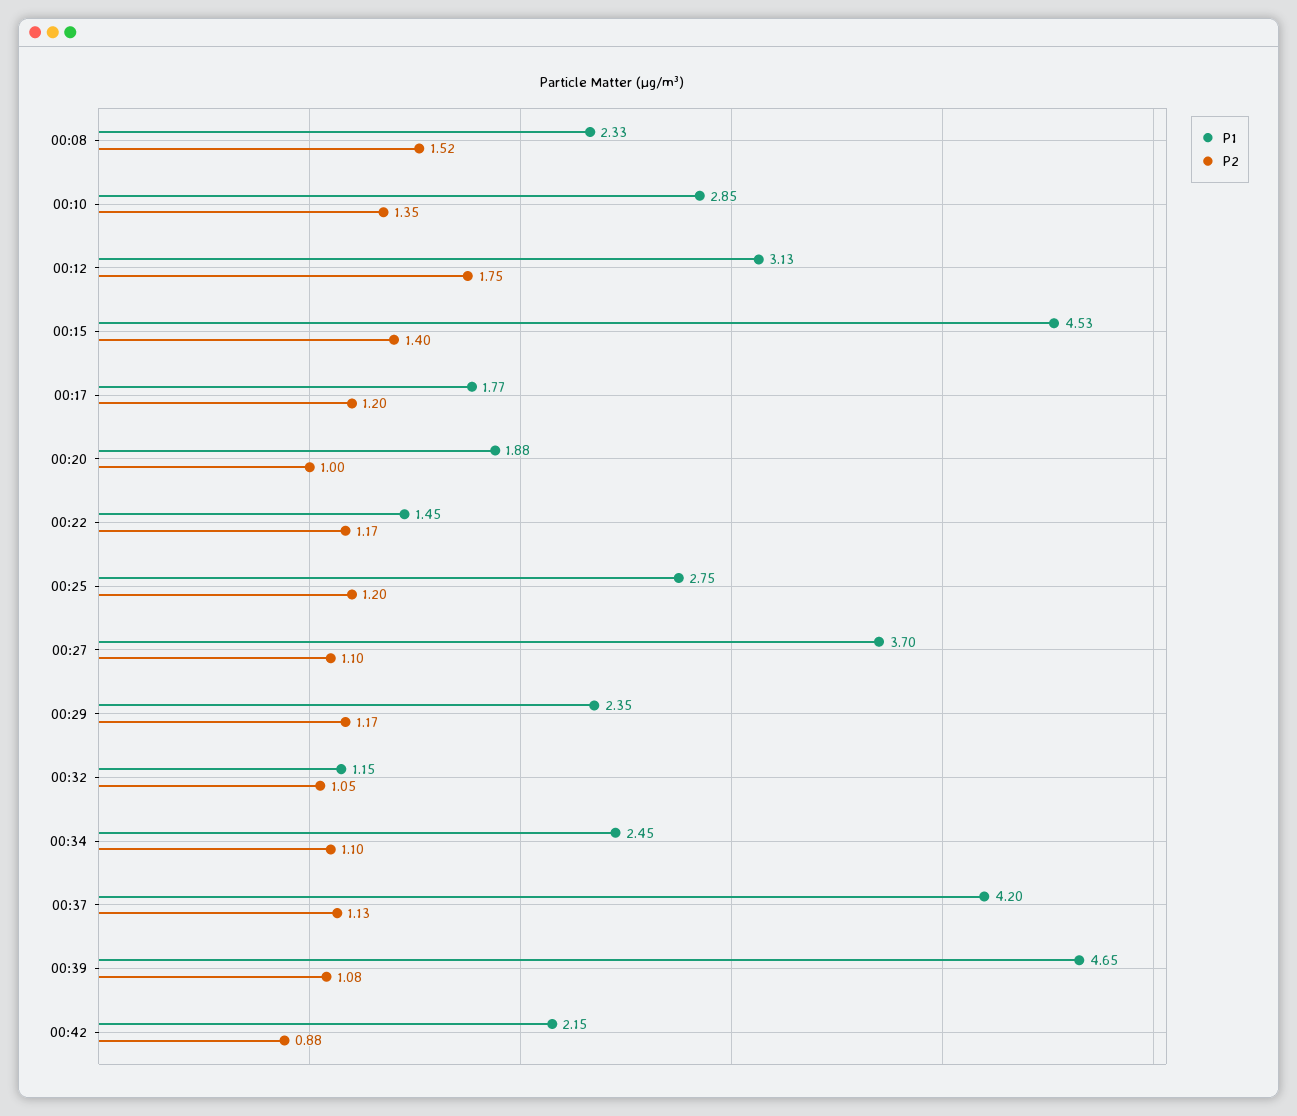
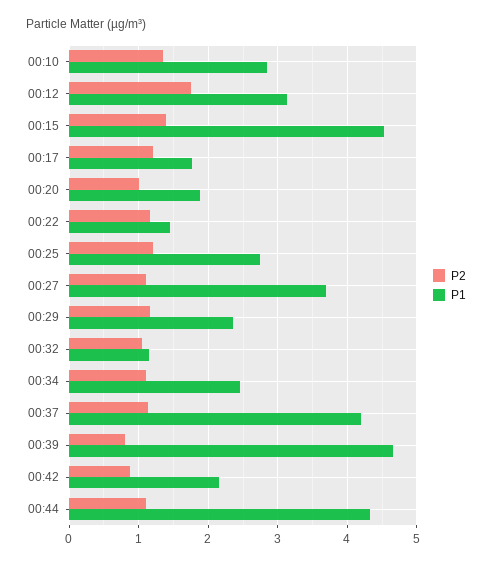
P1, 00:08: 2.33 -> none
P2, 00:08: 1.52 -> none
P2, 00:39: 1.08 -> 0.8
P2, 00:44: none -> 1.1
P1, 00:44: none -> 4.3

